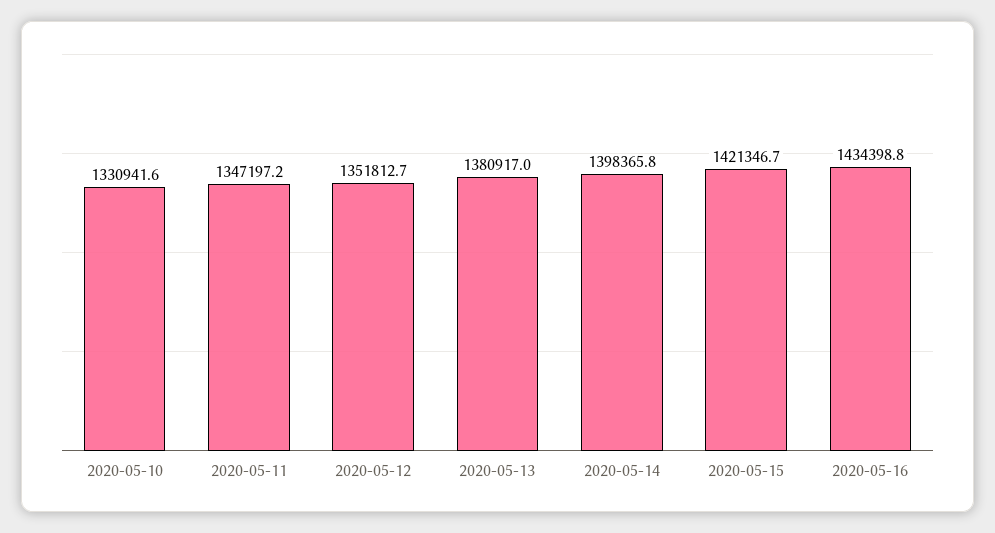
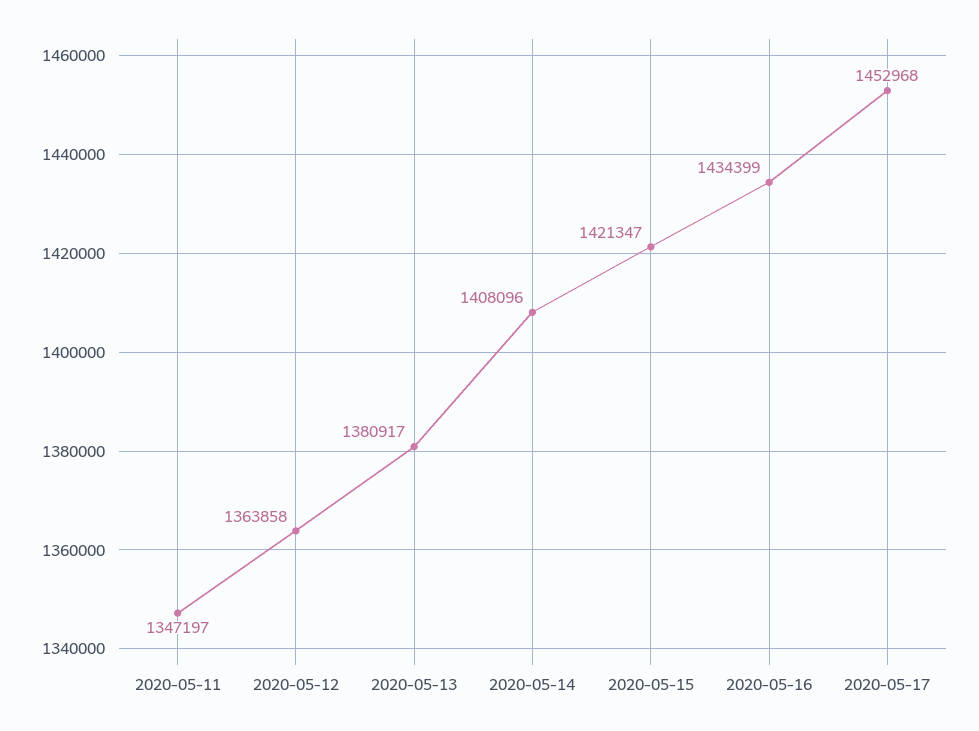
2020-05-10: 1330941.6 -> none
2020-05-12: 1351812.7 -> 1363858
2020-05-14: 1398365.8 -> 1408096
2020-05-17: none -> 1452968

